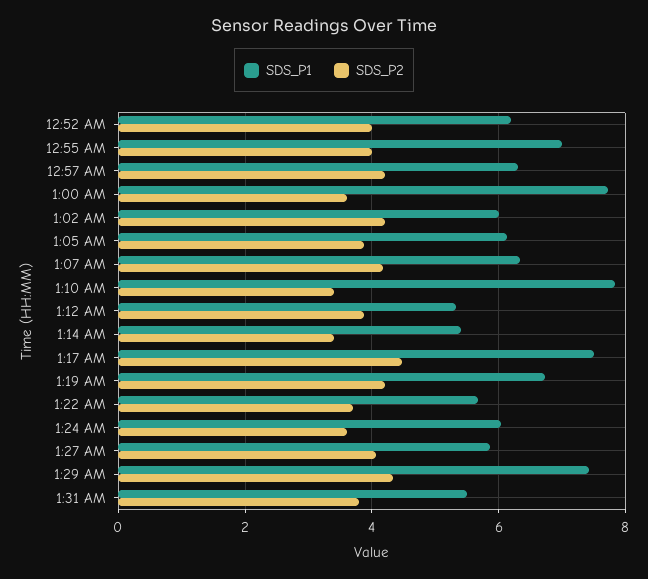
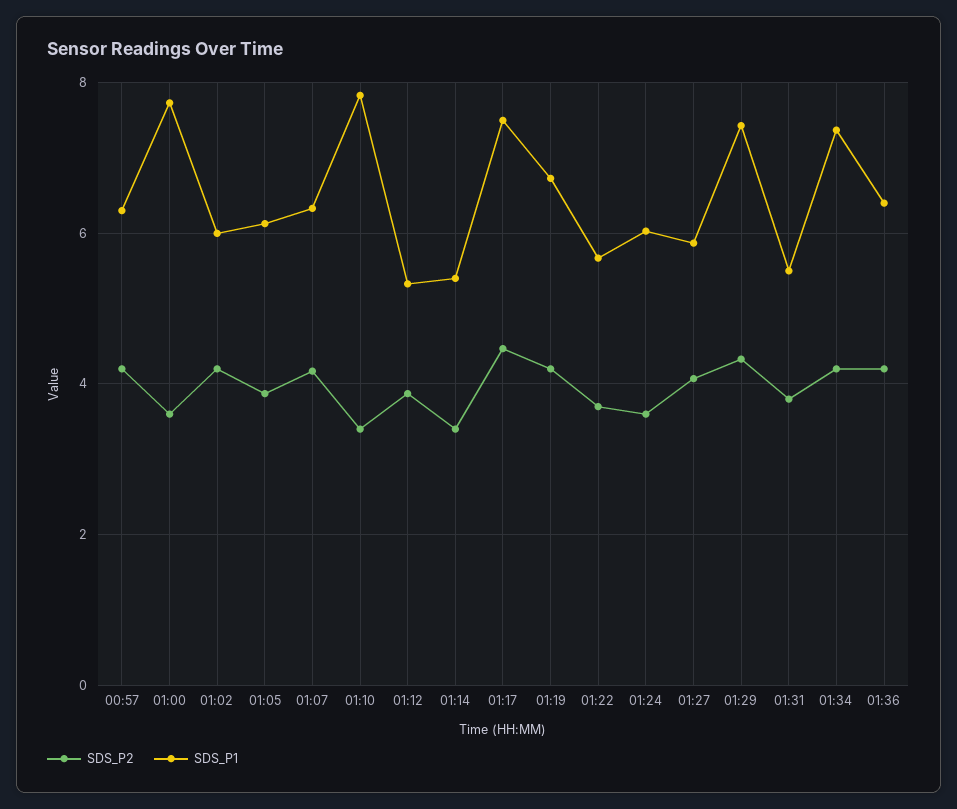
SDS_P1, 12:52 AM: 6.2 -> none
SDS_P2, 12:52 AM: 4 -> none
SDS_P1, 12:55 AM: 7 -> none
SDS_P2, 12:55 AM: 4 -> none
SDS_P2, 01:34: none -> 4.2
SDS_P1, 01:34: none -> 7.4
SDS_P2, 01:36: none -> 4.2
SDS_P1, 01:36: none -> 6.4

